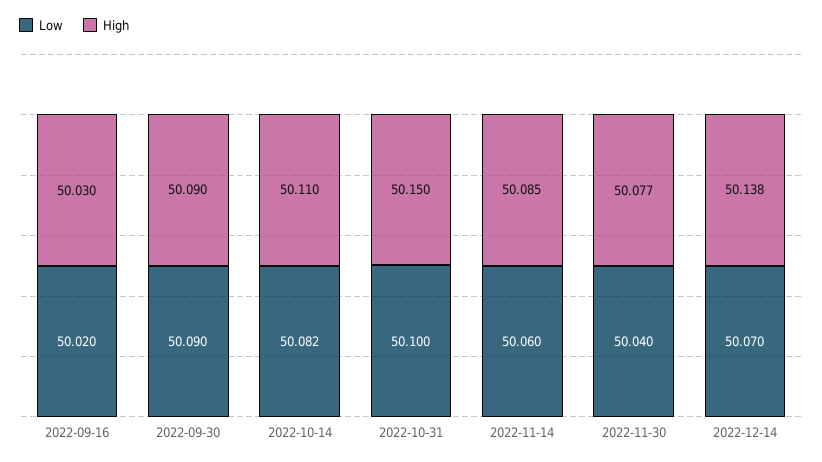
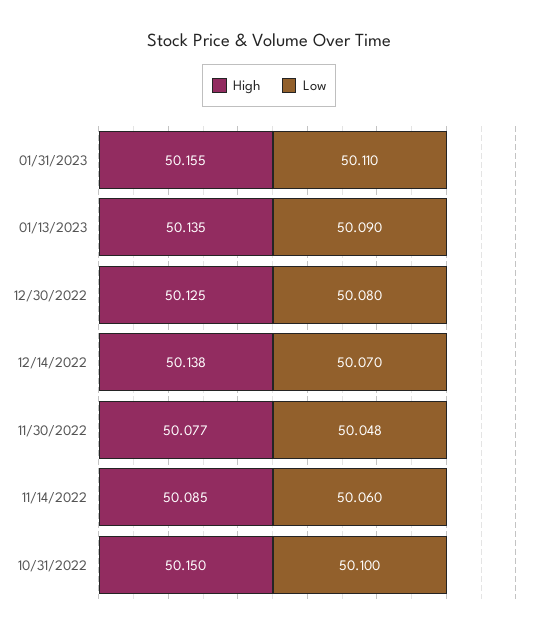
Low, 2022-09-16: 50.02 -> none
High, 2022-09-16: 50.03 -> none
Low, 2022-09-30: 50.09 -> none
High, 2022-09-30: 50.09 -> none
Low, 2022-10-14: 50.082 -> none
High, 2022-10-14: 50.11 -> none
Low, 2022-11-30: 50.04 -> 50.048
High, 01/31/2023: none -> 50.155
Low, 01/31/2023: none -> 50.11
High, 01/13/2023: none -> 50.135
Low, 01/13/2023: none -> 50.09
High, 12/30/2022: none -> 50.125
Low, 12/30/2022: none -> 50.08

